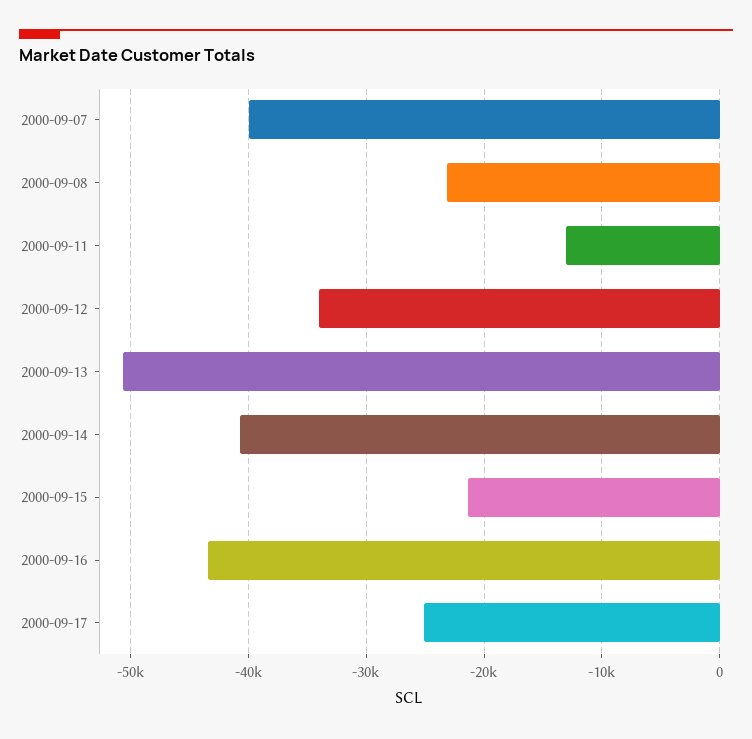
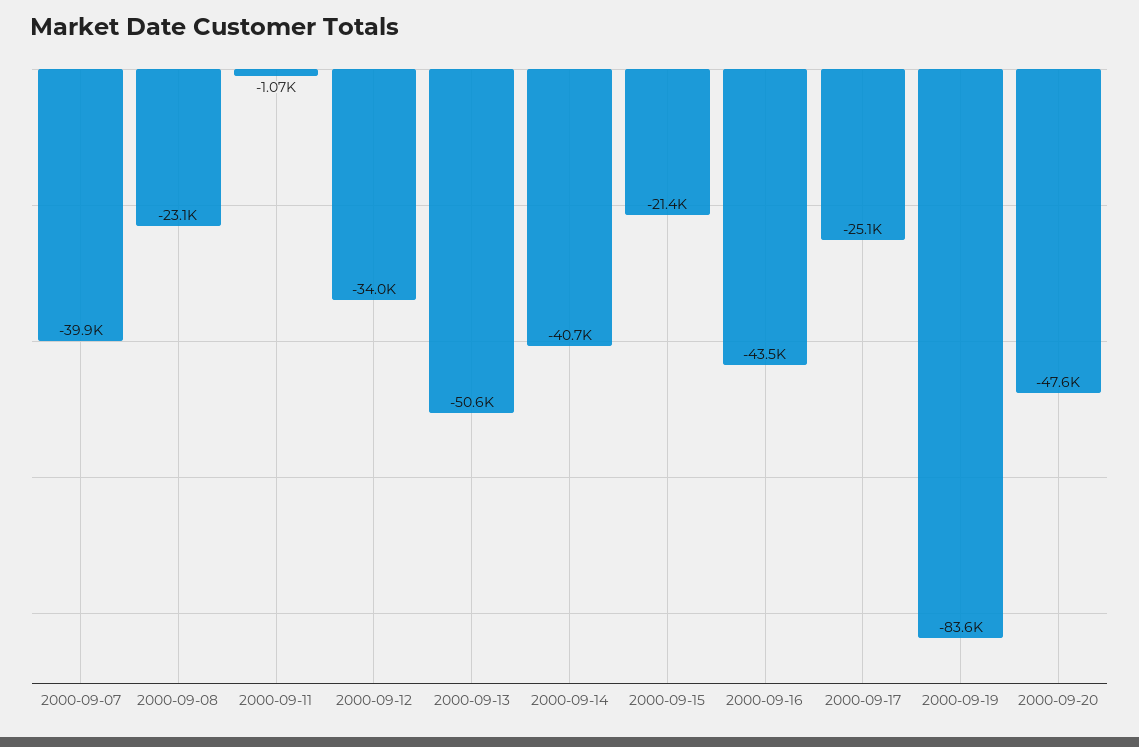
2000-09-11: -13000 -> -1070
2000-09-19: none -> -83600
2000-09-20: none -> -47600

